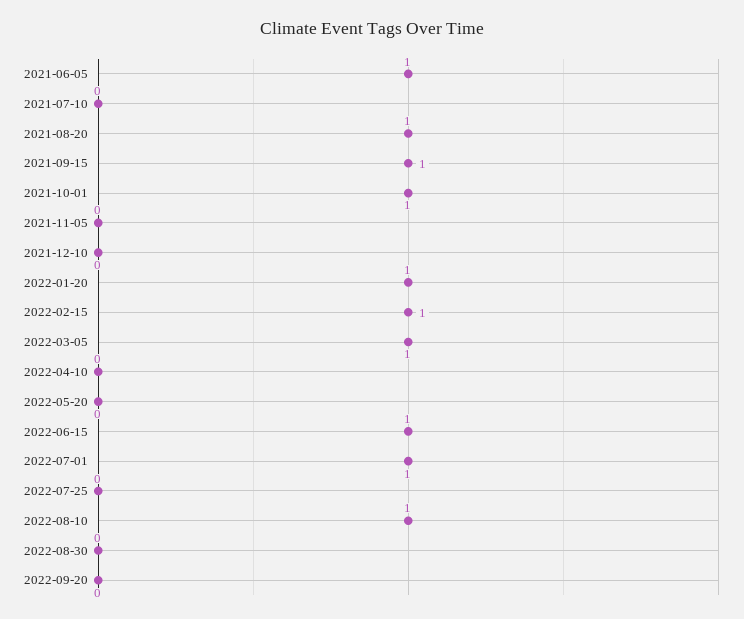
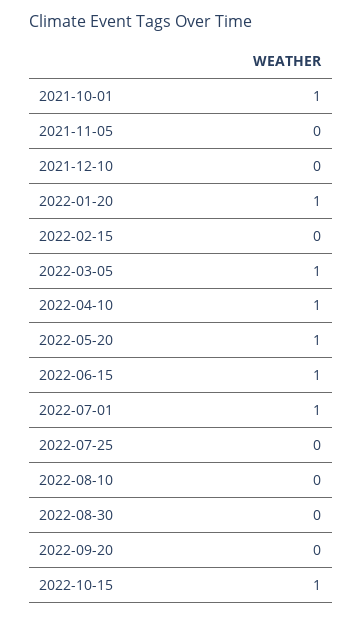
2021-06-05: 1 -> none
2021-07-10: 0 -> none
2021-08-20: 1 -> none
2021-09-15: 1 -> none
2022-02-15: 1 -> 0
2022-04-10: 0 -> 1
2022-05-20: 0 -> 1
2022-08-10: 1 -> 0
2022-10-15: none -> 1

